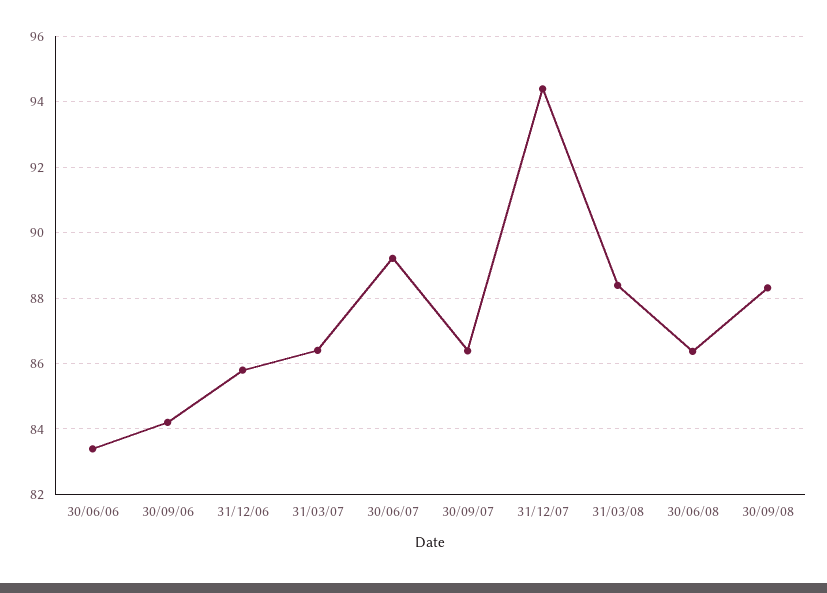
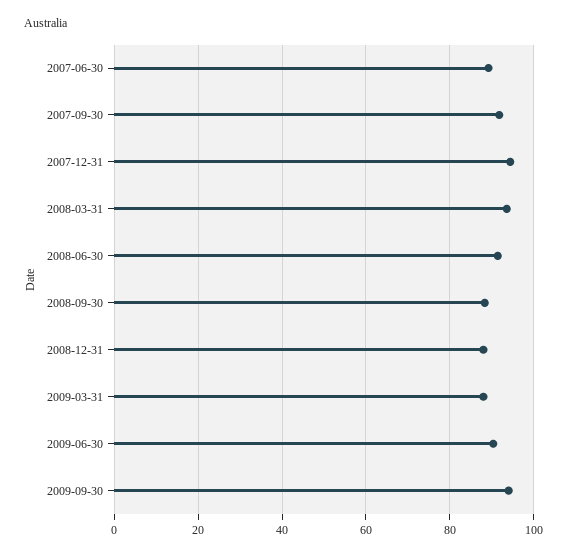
30/06/06: 83.4 -> none
30/09/06: 84.2 -> none
31/12/06: 85.8 -> none
31/03/07: 86.4 -> none
30/09/07: 86.4 -> 92
31/03/08: 88.4 -> 94
30/06/08: 86.4 -> 92
2008-12-31: none -> 88
2009-03-31: none -> 88
2009-06-30: none -> 90
2009-09-30: none -> 94

